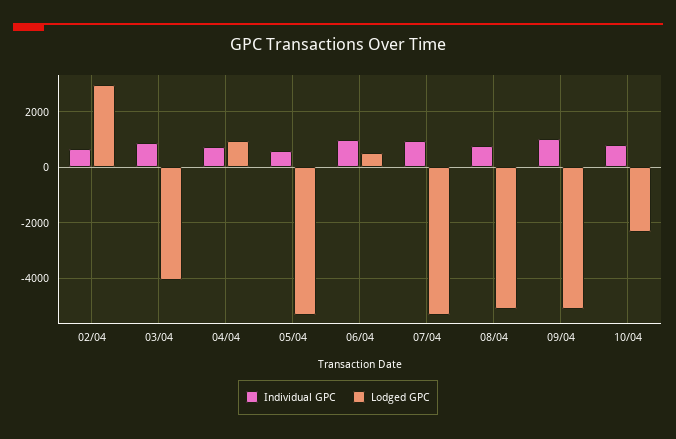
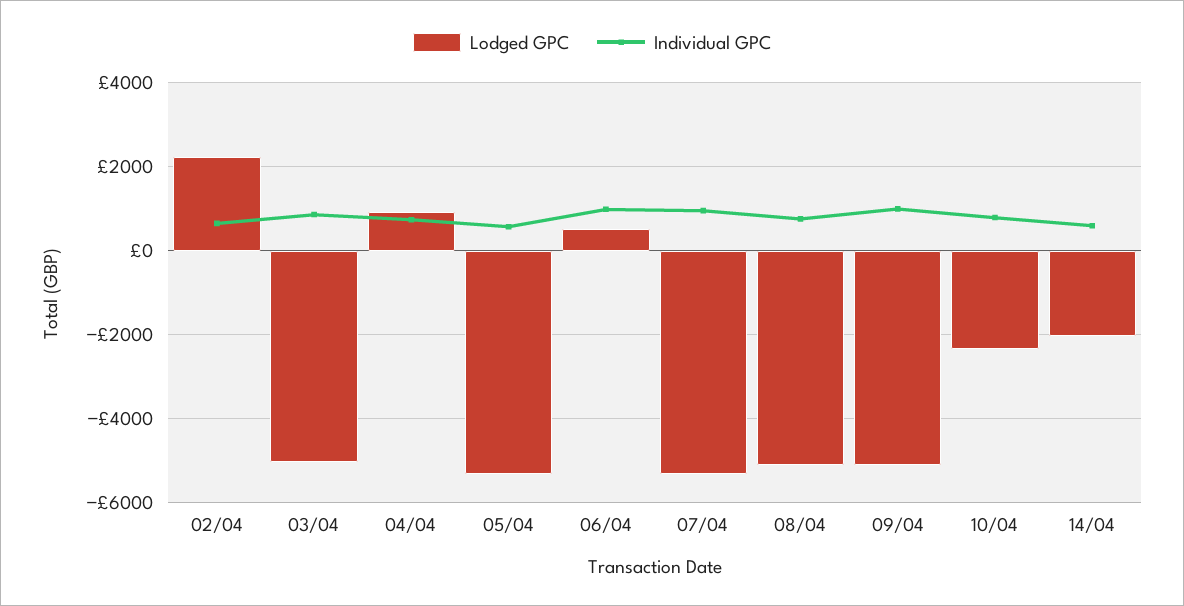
Lodged GPC, 02/04: 3000 -> 2200
Lodged GPC, 03/04: -4000 -> -5000
Lodged GPC, 14/04: none -> -2000
Individual GPC, 14/04: none -> 600

